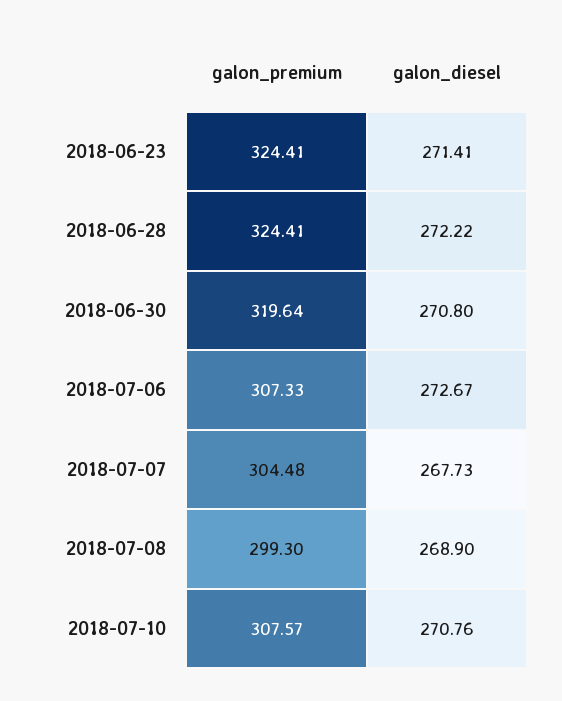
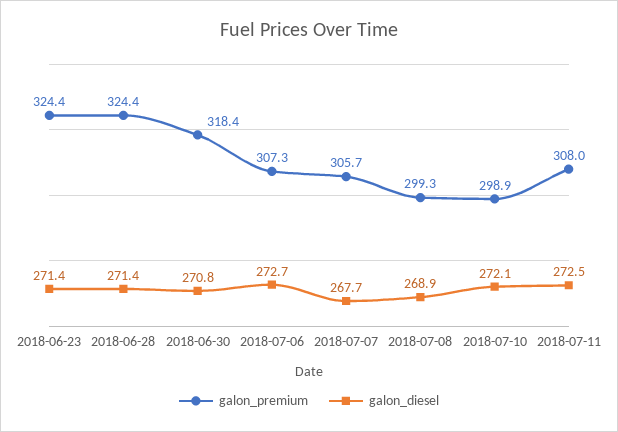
galon_diesel, 2018-06-28: 272.22 -> 271.4
galon_premium, 2018-06-30: 319.64 -> 318.4
galon_premium, 2018-07-07: 304.48 -> 305.7
galon_premium, 2018-07-10: 307.57 -> 298.9
galon_diesel, 2018-07-10: 270.76 -> 272.1
galon_premium, 2018-07-11: none -> 308
galon_diesel, 2018-07-11: none -> 272.5

